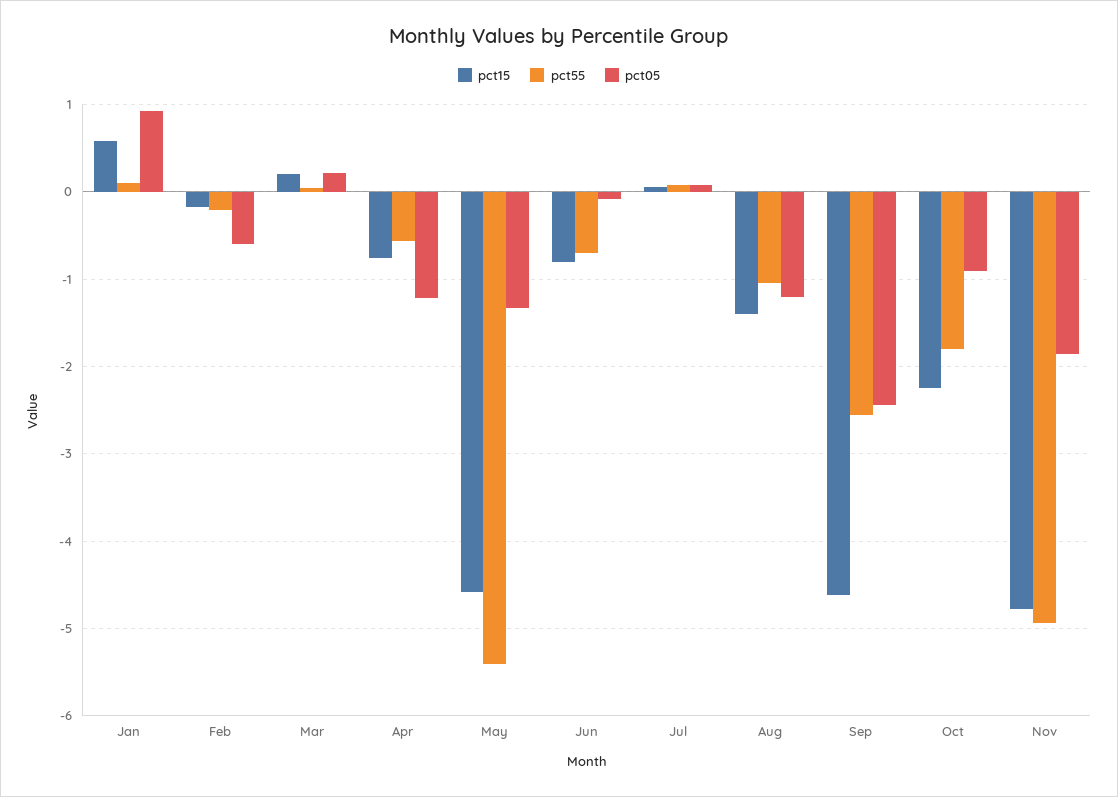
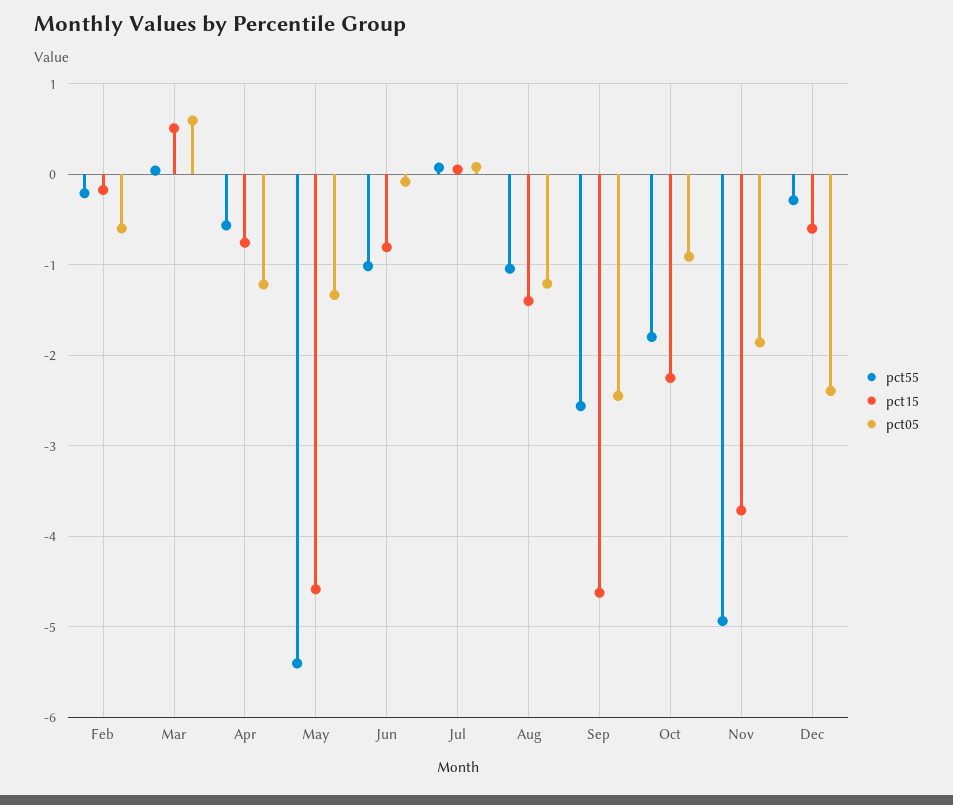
pct15, Jan: 0.6 -> none
pct55, Jan: 0.1 -> none
pct05, Jan: 0.9 -> none
pct15, Mar: 0.2 -> 0.5
pct05, Mar: 0.2 -> 0.6
pct55, Jun: -0.7 -> -1
pct15, Nov: -4.8 -> -3.7
pct55, Dec: none -> -0.3
pct15, Dec: none -> -0.6
pct05, Dec: none -> -2.4

